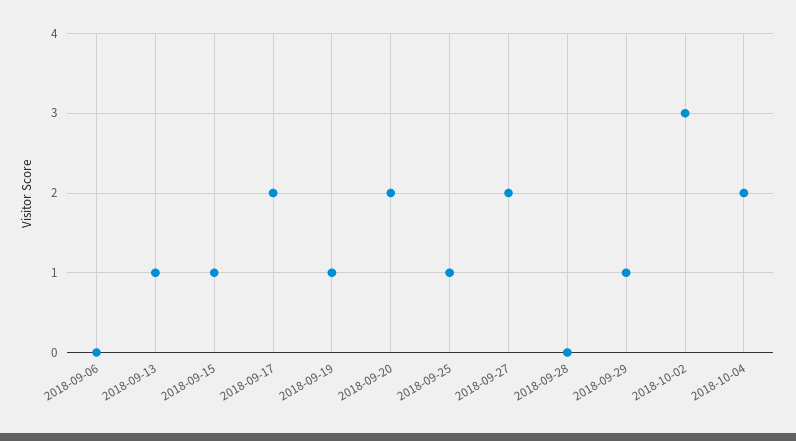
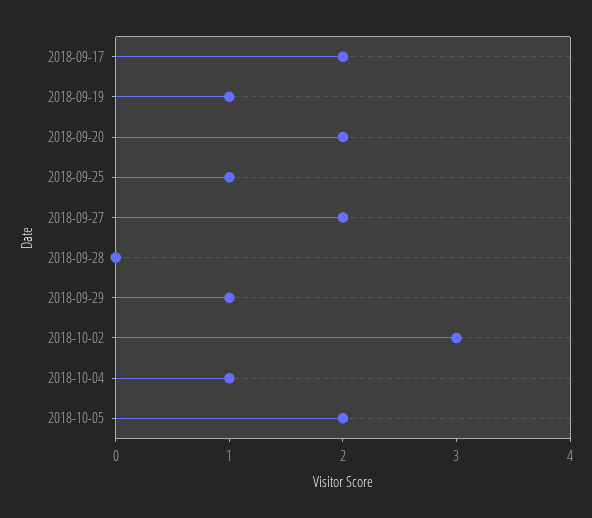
2018-09-06: 0 -> none
2018-09-13: 1 -> none
2018-09-15: 1 -> none
2018-10-04: 2 -> 1
2018-10-05: none -> 2

